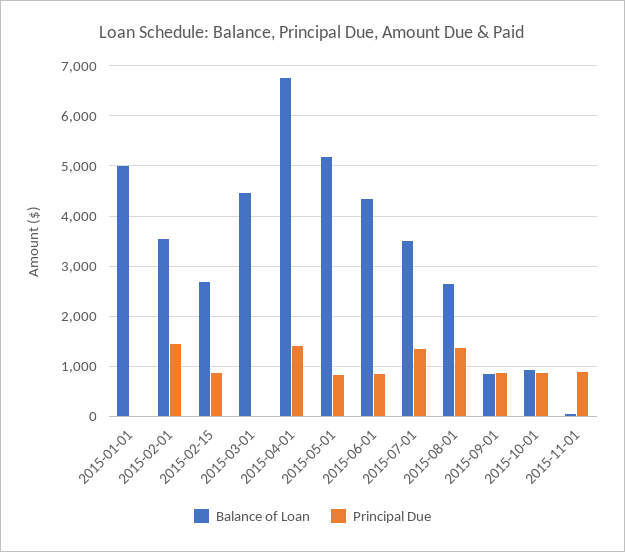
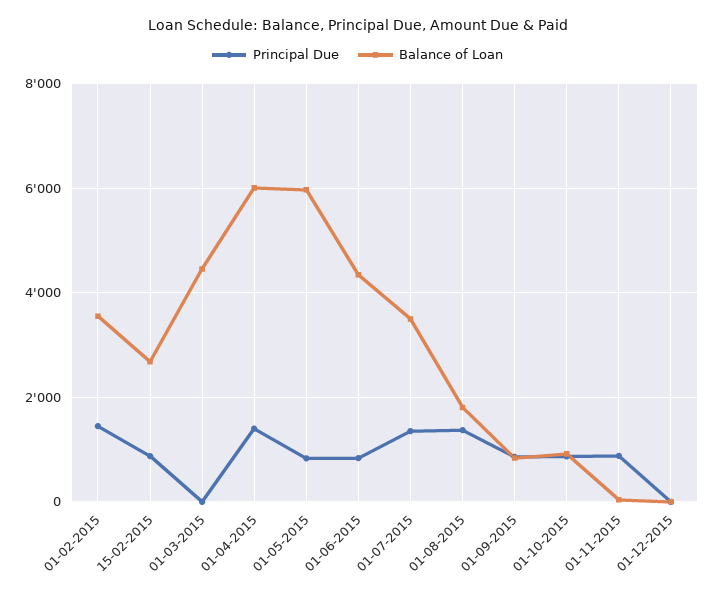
Balance of Loan, 2015-01-01: 5000 -> none
Principal Due, 2015-01-01: 0 -> none
Balance of Loan, 2015-04-01: 6800 -> 6000
Balance of Loan, 2015-05-01: 5200 -> 6000
Balance of Loan, 2015-08-01: 2600 -> 1800
Principal Due, 01-12-2015: none -> 0
Balance of Loan, 01-12-2015: none -> 0

